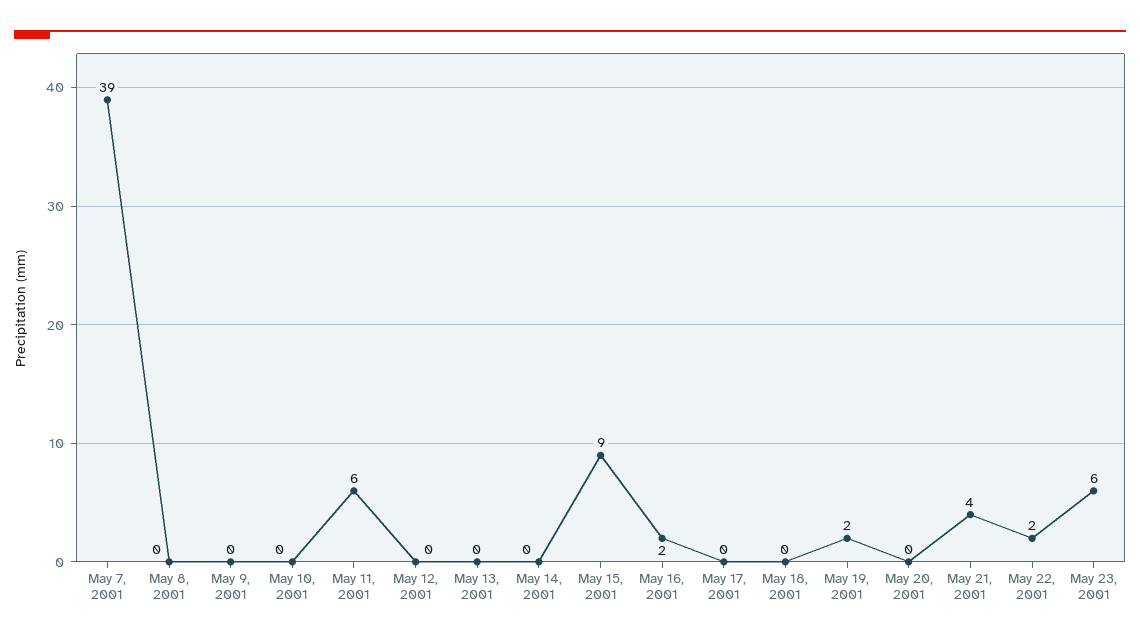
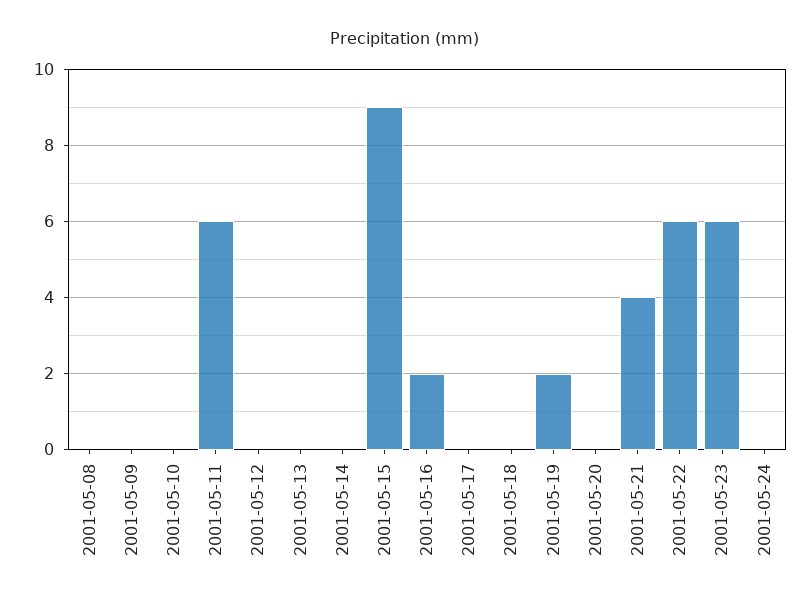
May 7, 2001: 39 -> none
May 22, 2001: 2 -> 6
2001-05-24: none -> 0

